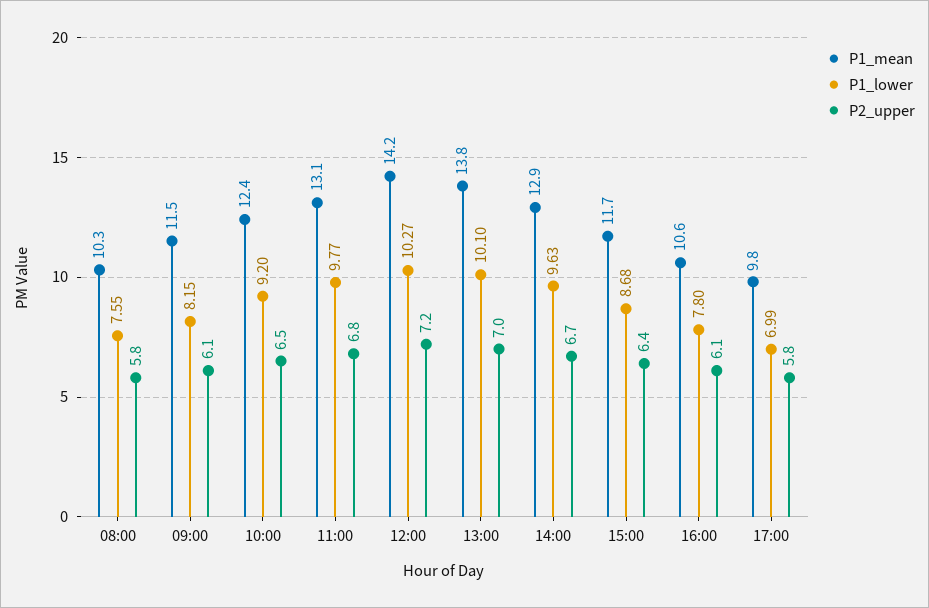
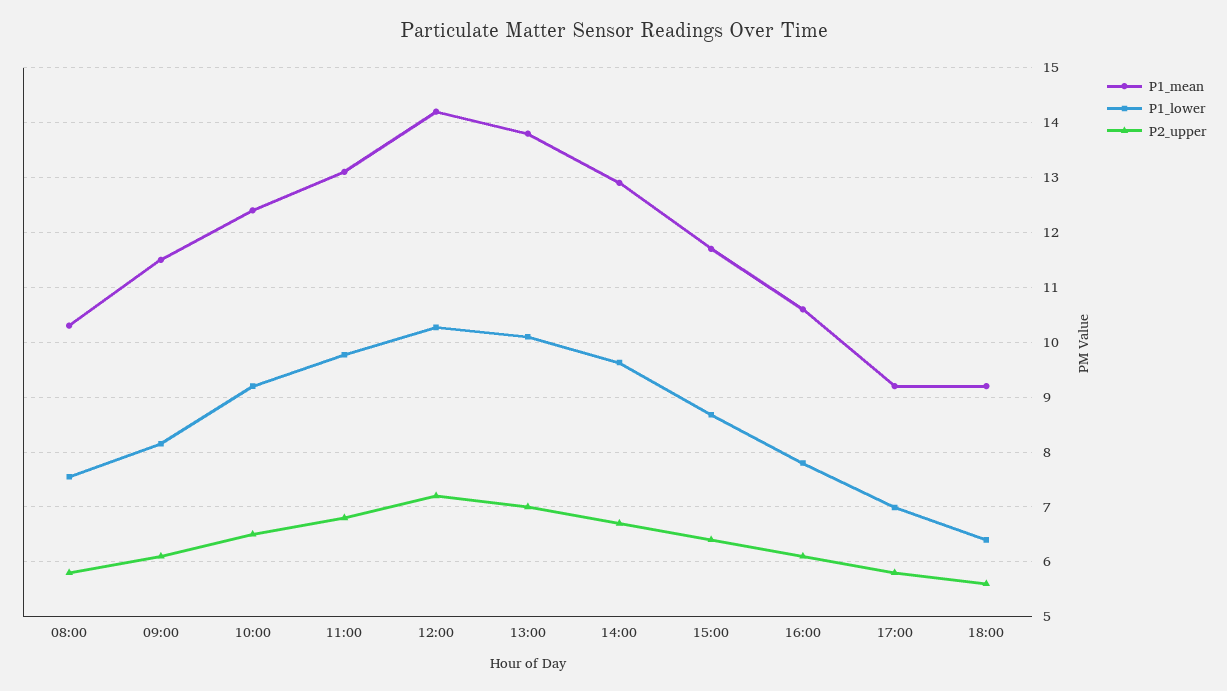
P1_mean, 17:00: 9.8 -> 9.2
P1_mean, 18:00: none -> 9.2
P1_lower, 18:00: none -> 6.4
P2_upper, 18:00: none -> 5.6

